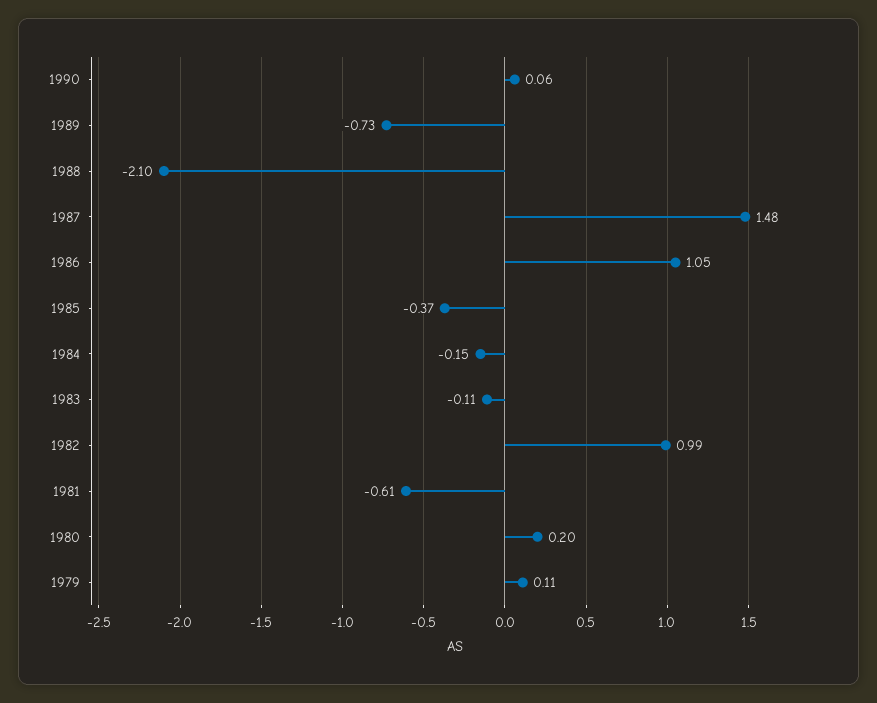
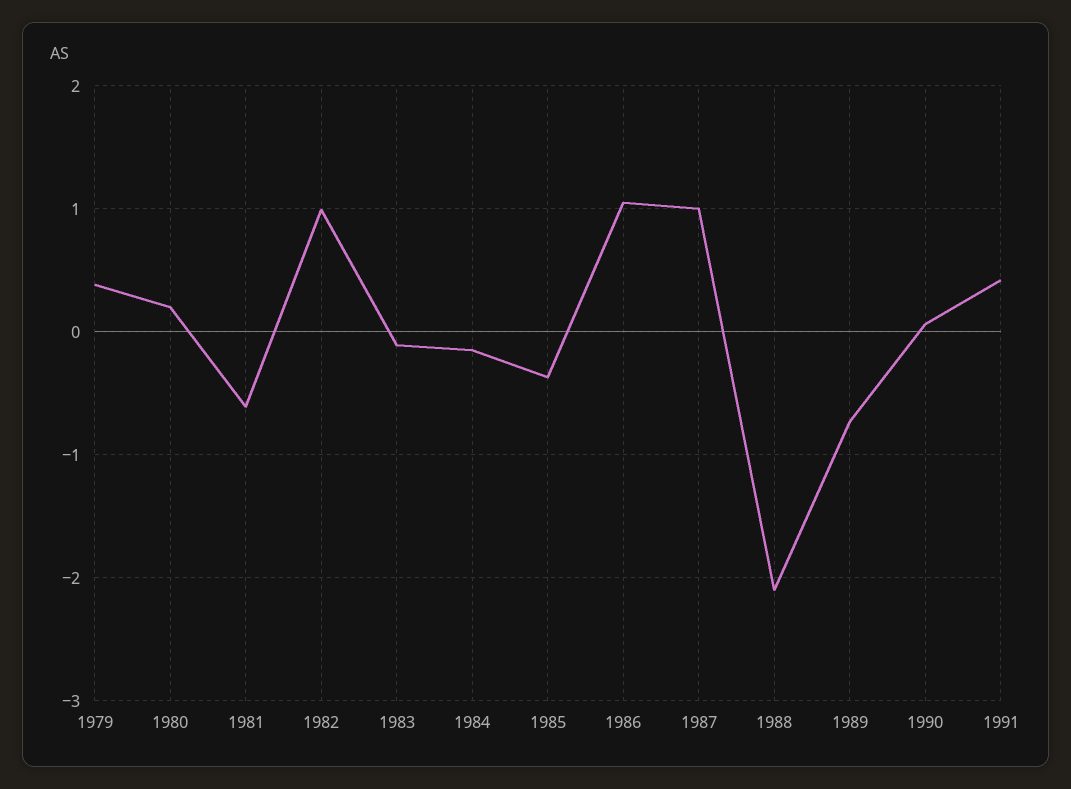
1987: 1.48 -> 1
1979: 0.11 -> 0.4
1991: none -> 0.4

